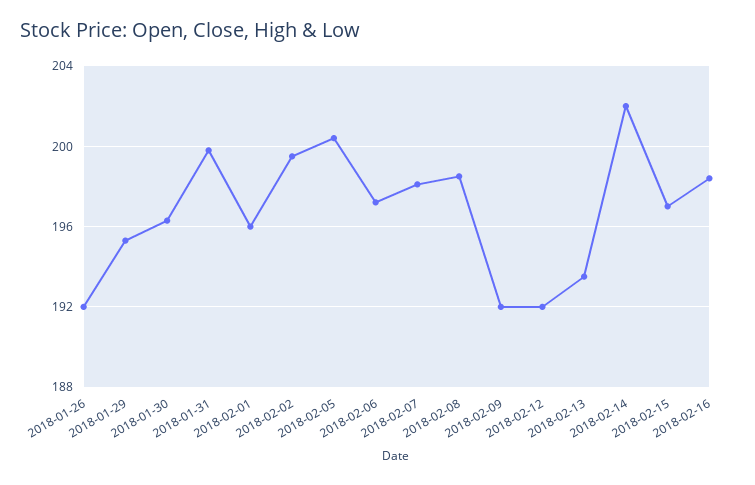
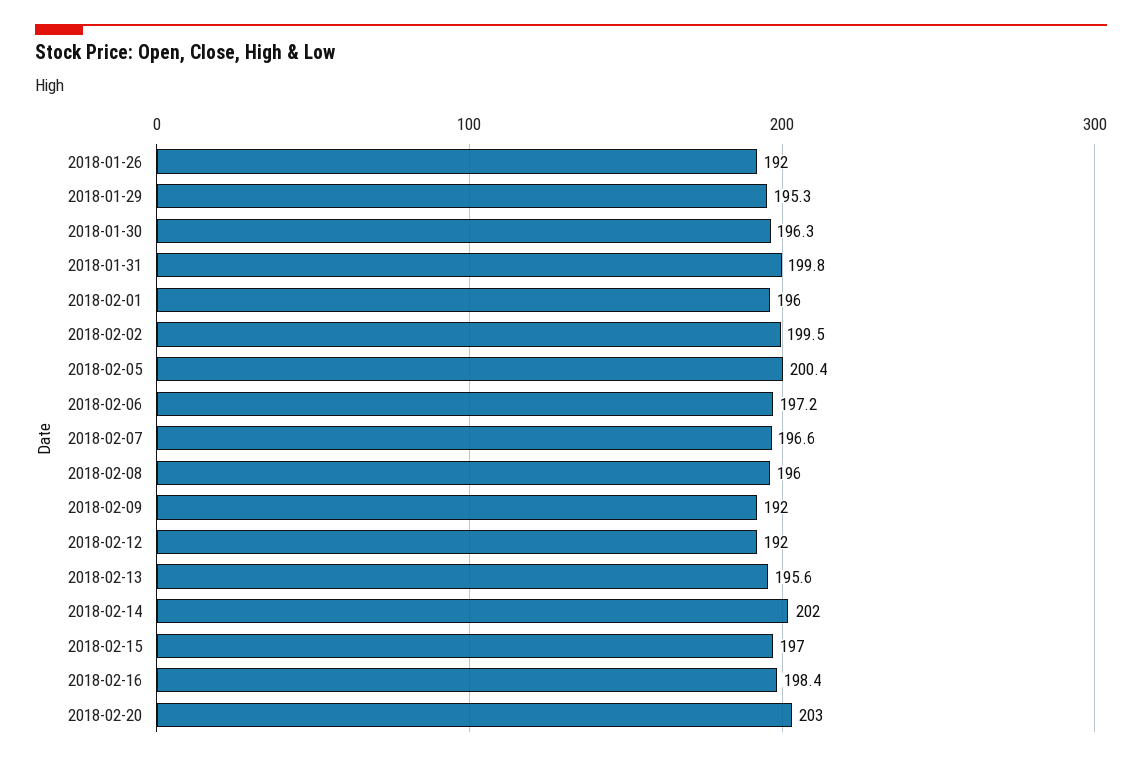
2018-02-07: 198 -> 196.6
2018-02-08: 198.5 -> 196
2018-02-13: 193.5 -> 195.6
2018-02-20: none -> 203

